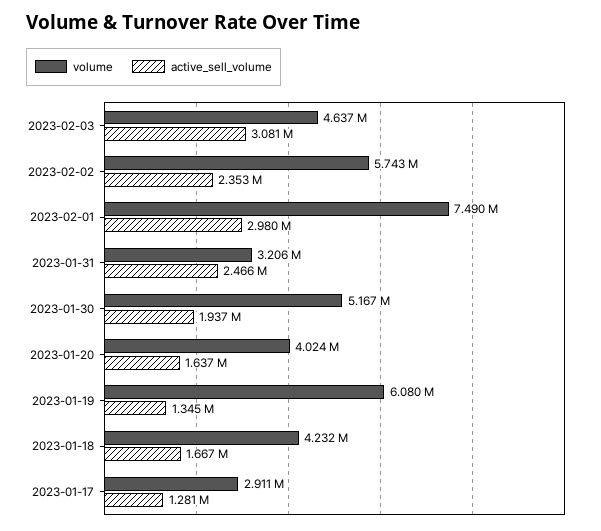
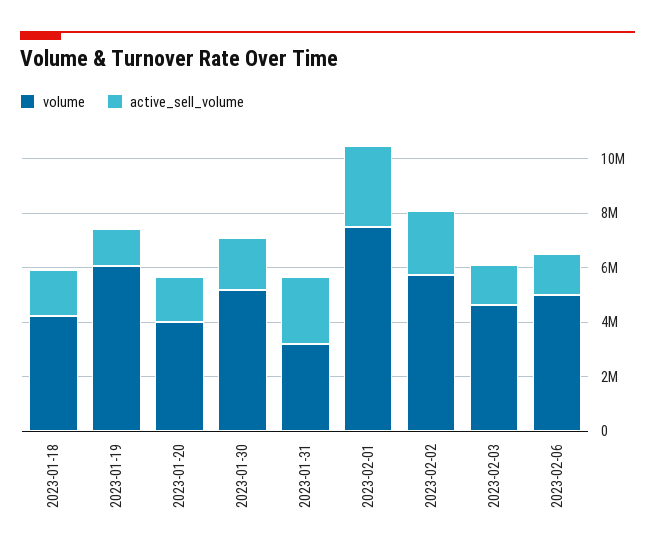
active_sell_volume, 2023-02-03: 3081000 -> 1500000
volume, 2023-01-17: 2911000 -> none
active_sell_volume, 2023-01-17: 1281000 -> none
volume, 2023-02-06: none -> 5000000
active_sell_volume, 2023-02-06: none -> 1500000

